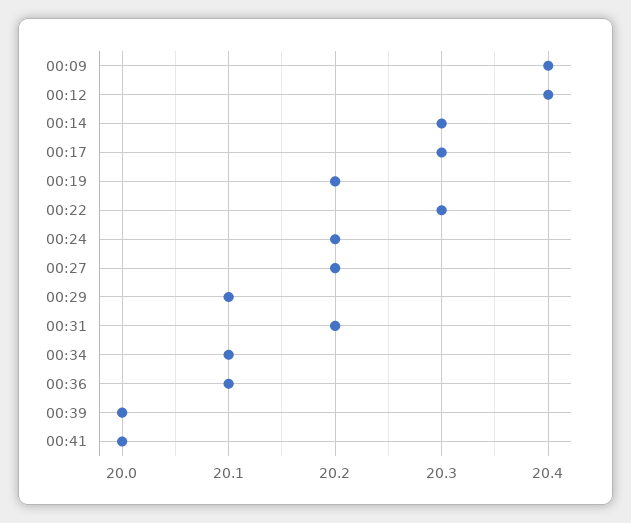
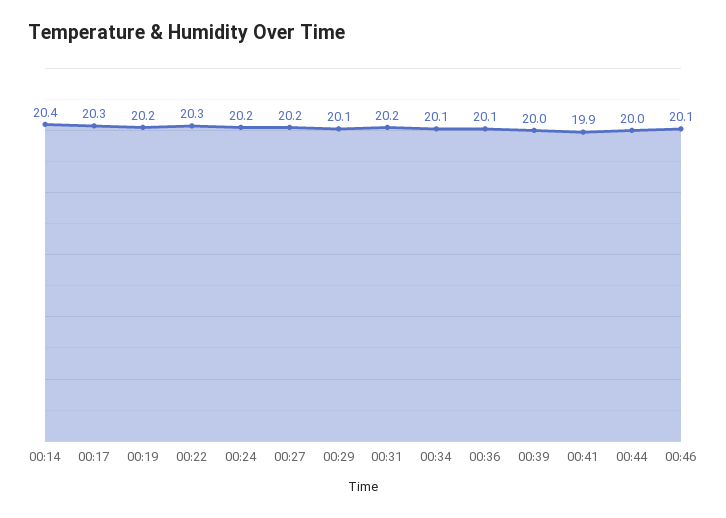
00:09: 20.4 -> none
00:12: 20.4 -> none
00:14: 20.3 -> 20.4
00:41: 20 -> 19.9
00:44: none -> 20
00:46: none -> 20.1

